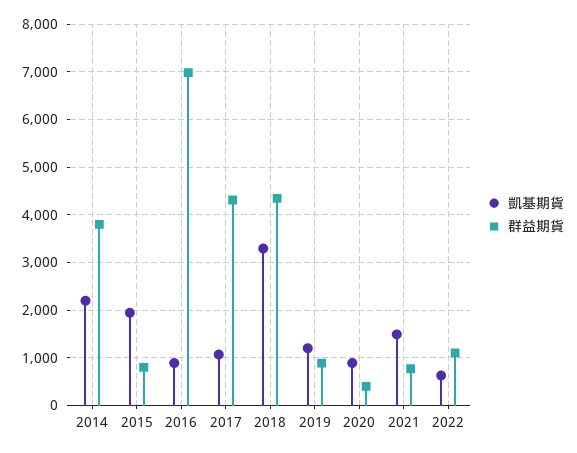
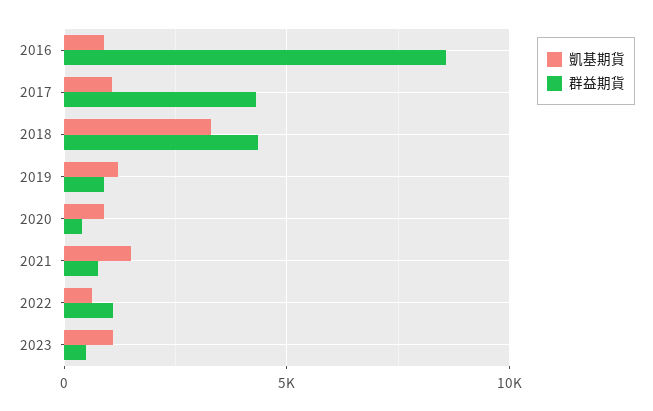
凱基期貨, 2014: 2200 -> none
群益期貨, 2014: 3800 -> none
凱基期貨, 2015: 2000 -> none
群益期貨, 2015: 800 -> none
群益期貨, 2016: 7000 -> 8500
凱基期貨, 2023: none -> 1000
群益期貨, 2023: none -> 500

